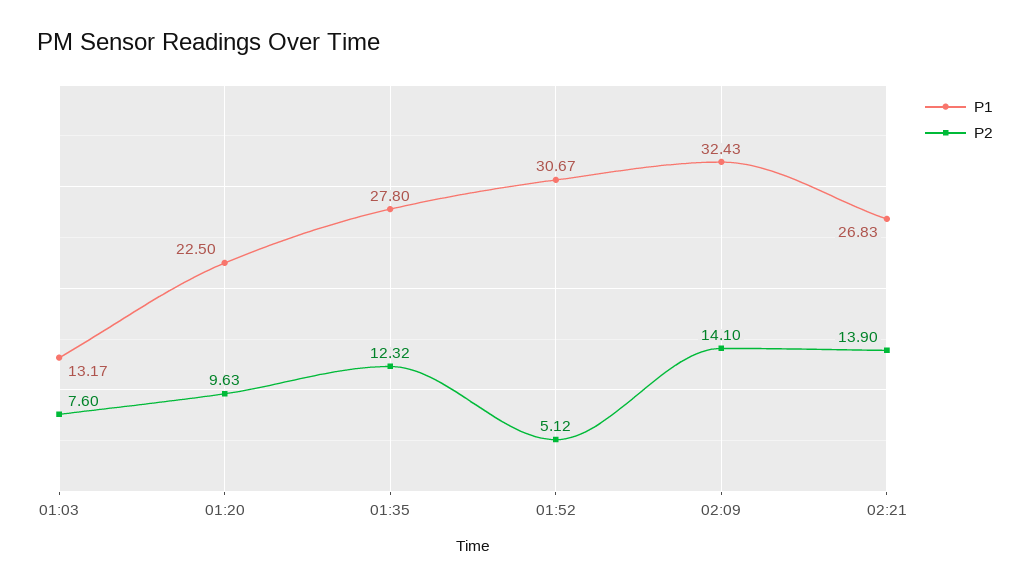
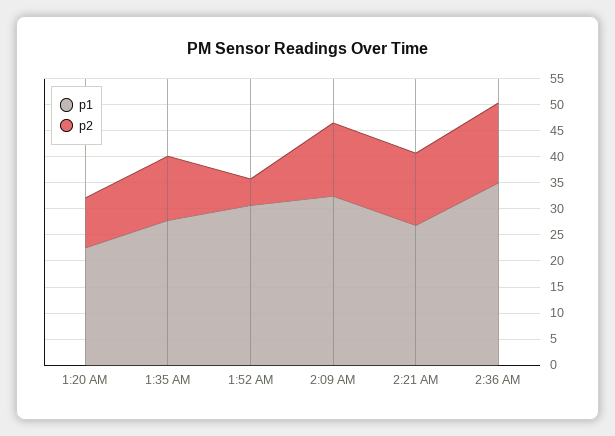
P1, 01:03: 13.17 -> none
P2, 01:03: 7.6 -> none
P1, 2:36 AM: none -> 35
P2, 2:36 AM: none -> 15

